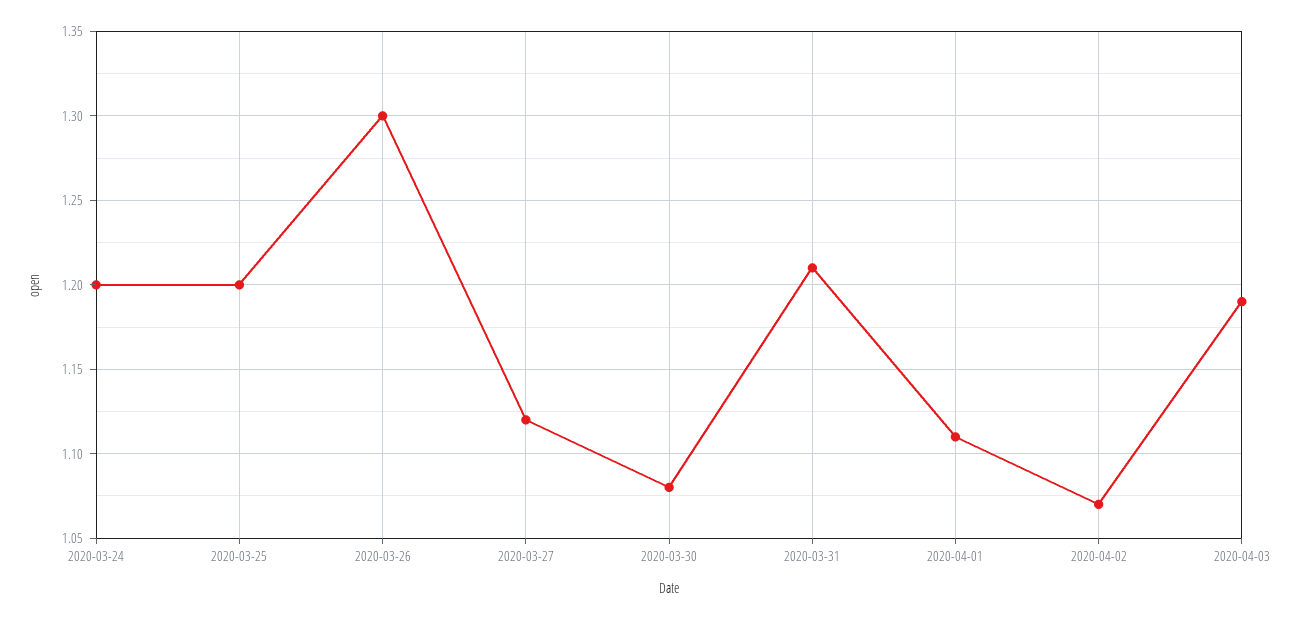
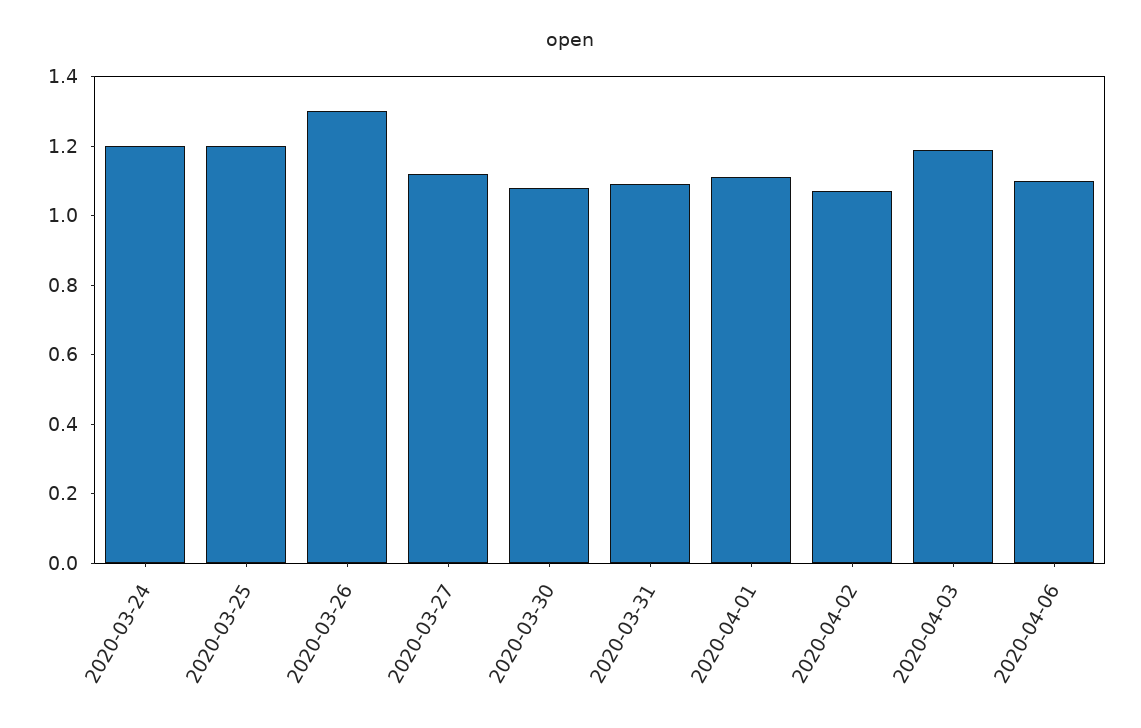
2020-03-31: 1.21 -> 1.1
2020-04-06: none -> 1.1

